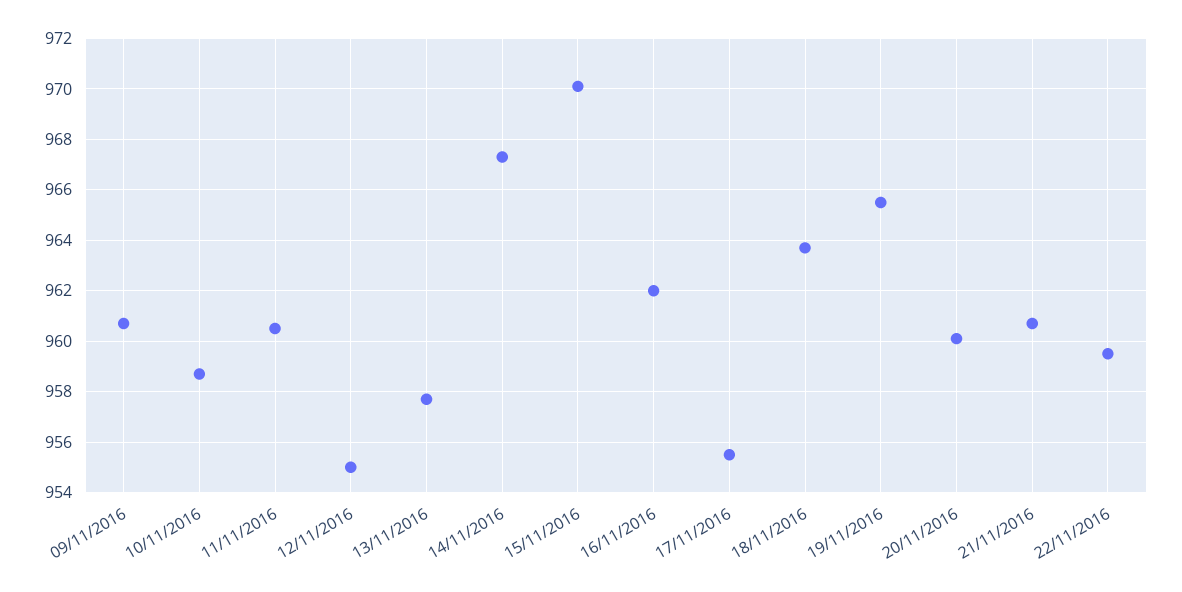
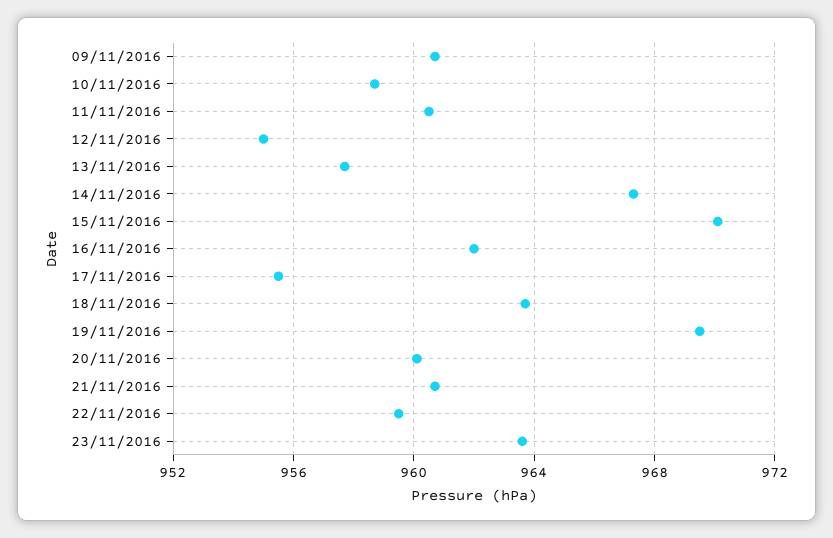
19/11/2016: 965.5 -> 969.5
23/11/2016: none -> 963.5

